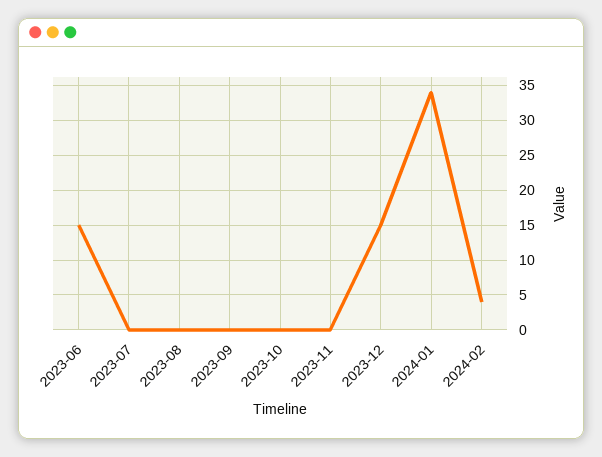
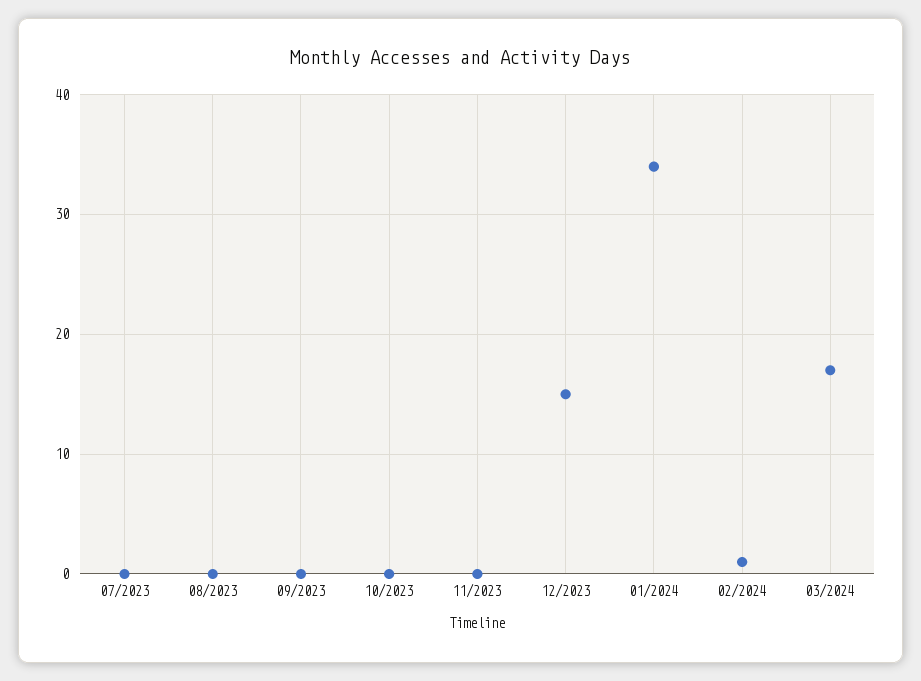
2023-06: 15 -> none
2024-02: 4 -> 1
03/2024: none -> 17

